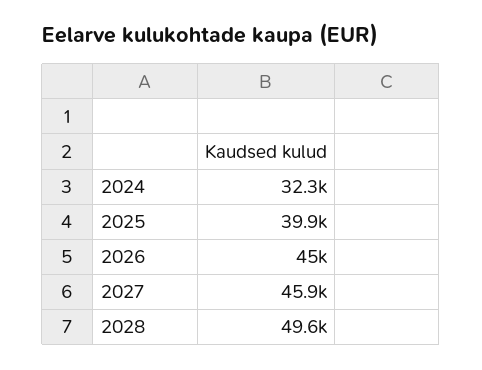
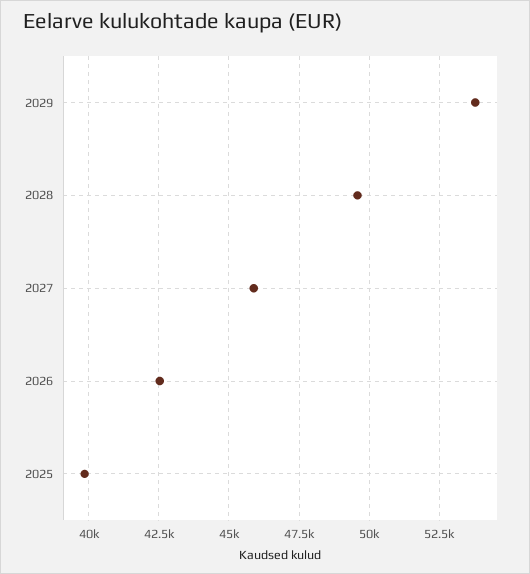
2024: 32300 -> none
2026: 45000 -> 42500
2029: none -> 53750

